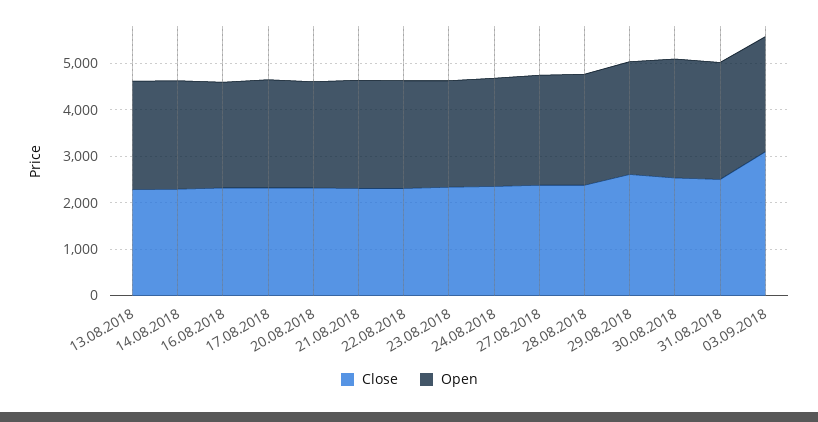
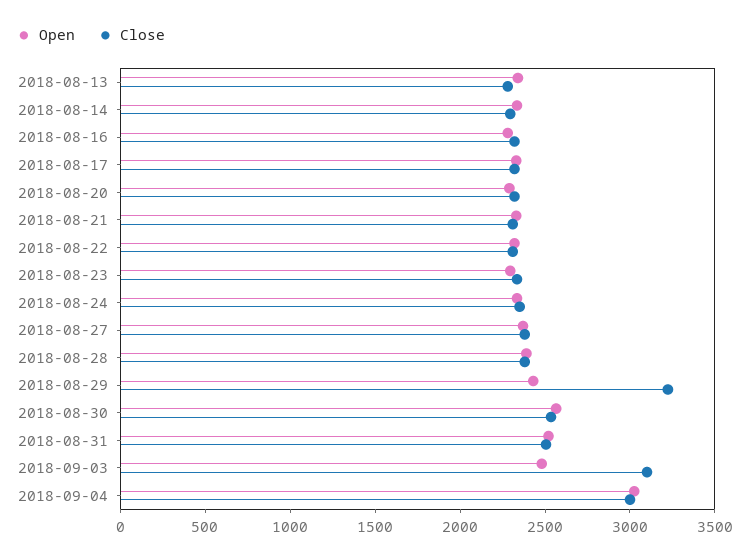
Close, 29.08.2018: 2600 -> 3200
Open, 2018-09-04: none -> 3000
Close, 2018-09-04: none -> 3000

